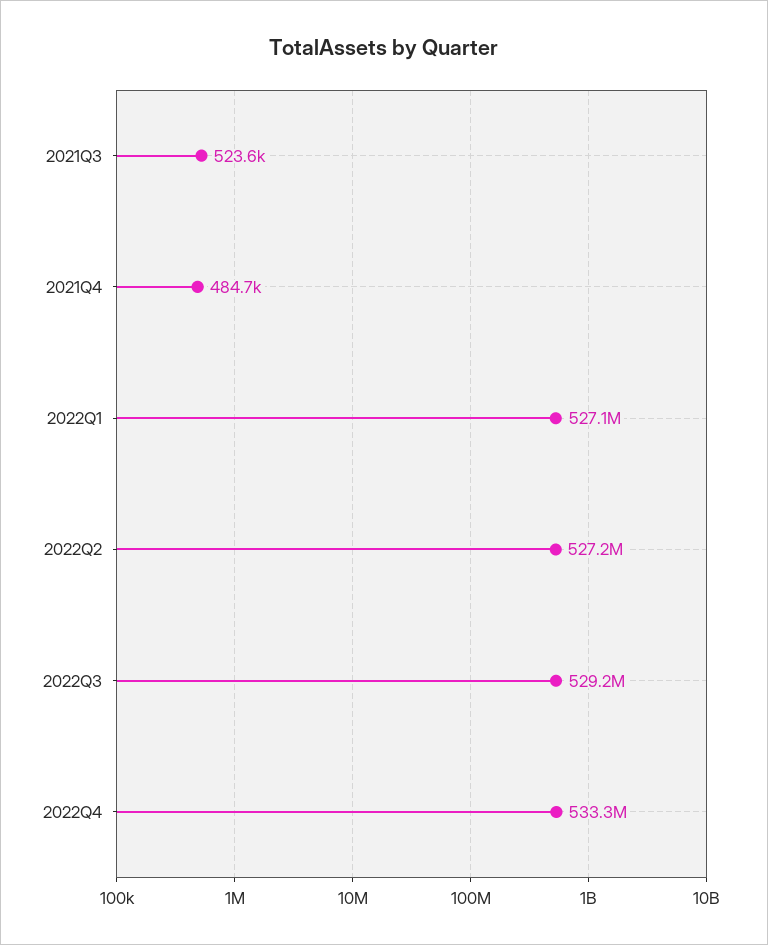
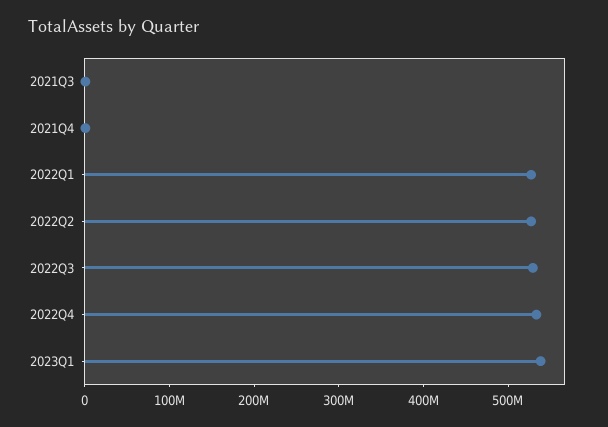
2023Q1: none -> 540000000

